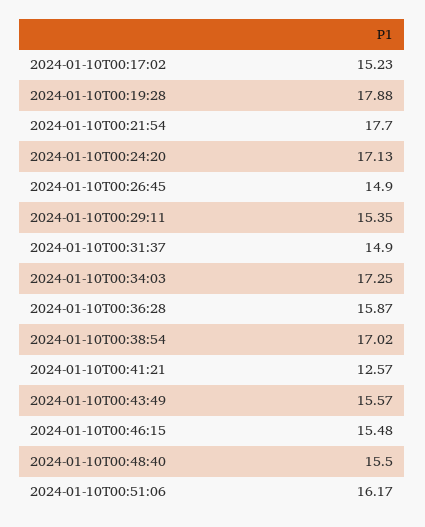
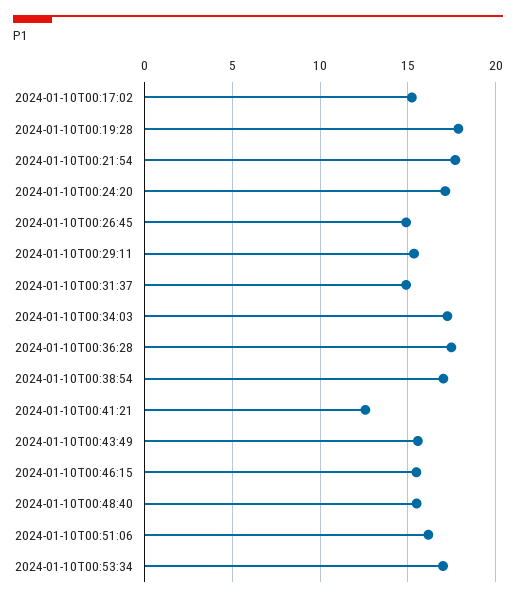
2024-01-10T00:36:28: 15.87 -> 17.5
2024-01-10T00:53:34: none -> 17

